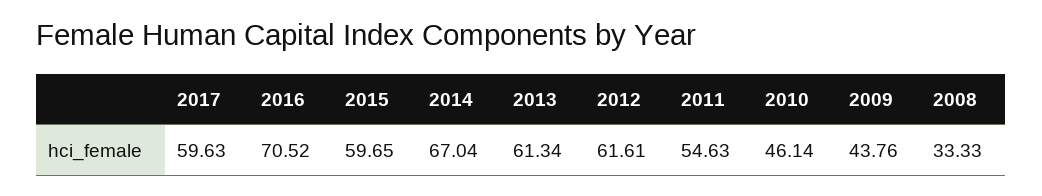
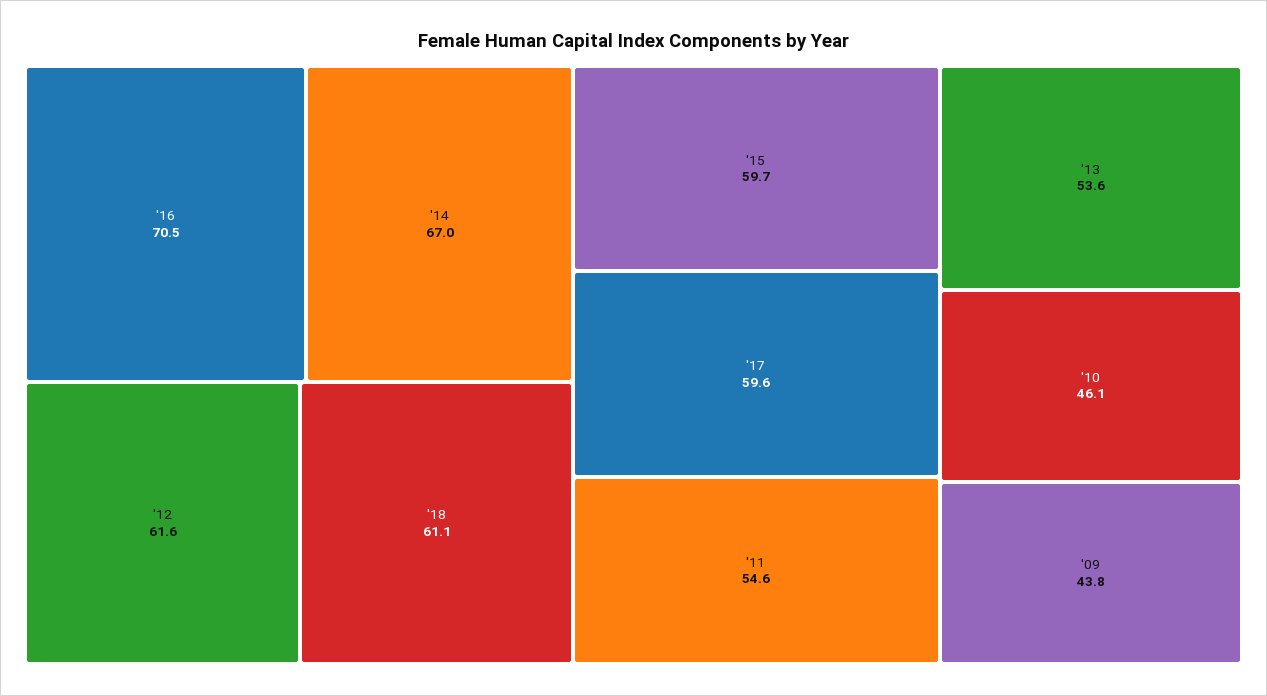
2013: 61.34 -> 53.6
2008: 33.33 -> none
'18: none -> 61.1

